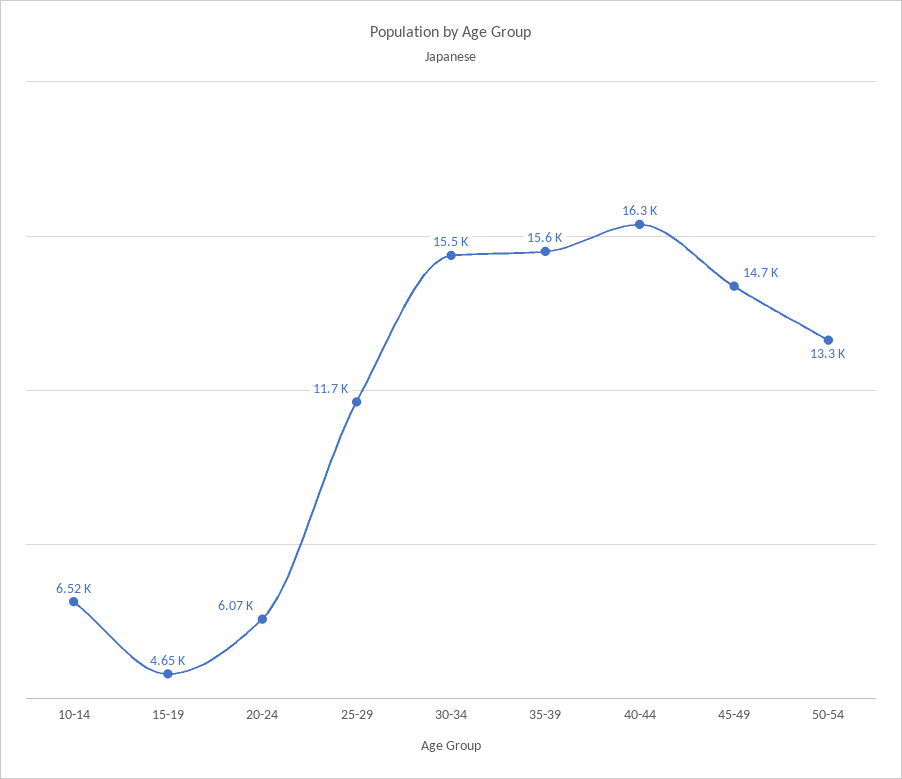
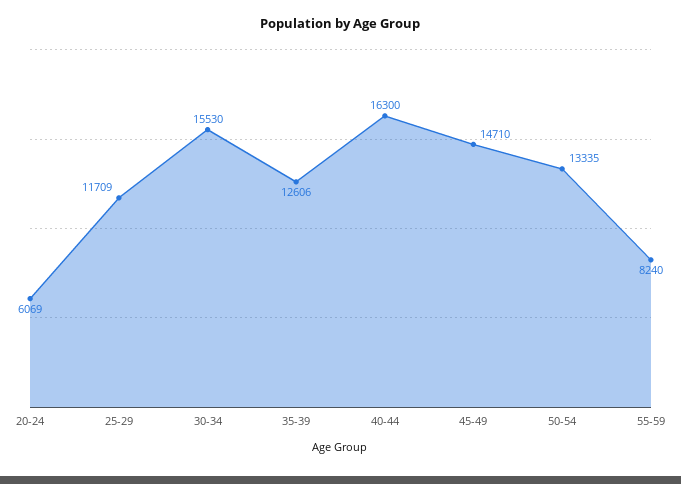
10-14: 6520 -> none
15-19: 4650 -> none
35-39: 15600 -> 12606
55-59: none -> 8240

